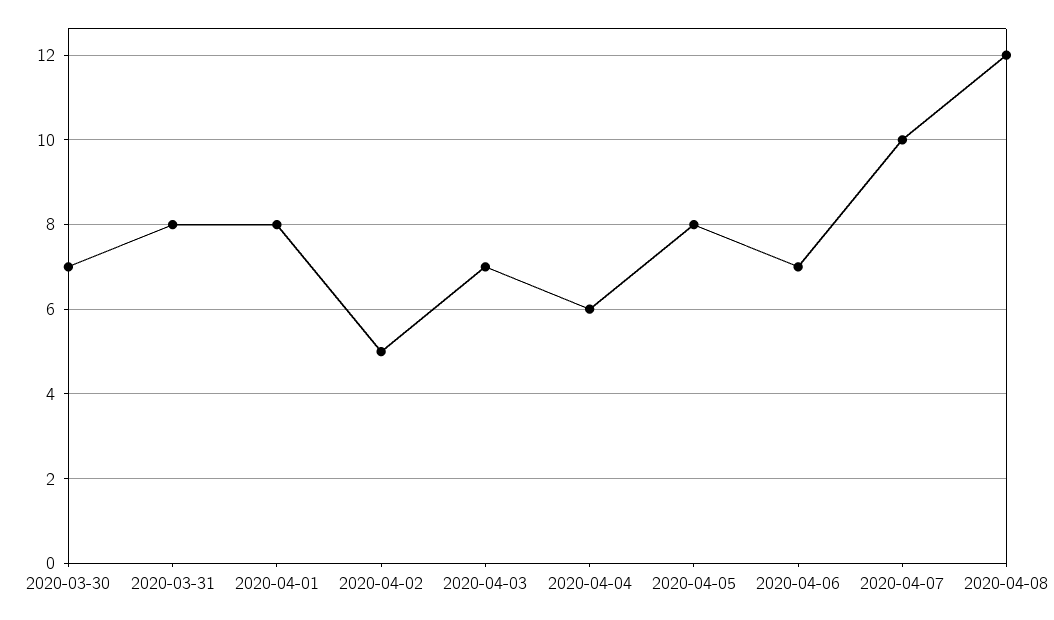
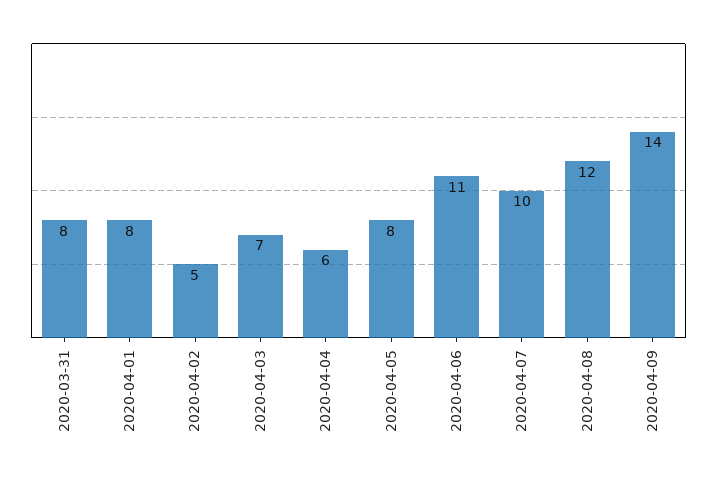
2020-03-30: 7 -> none
2020-04-06: 7 -> 11
2020-04-09: none -> 14

